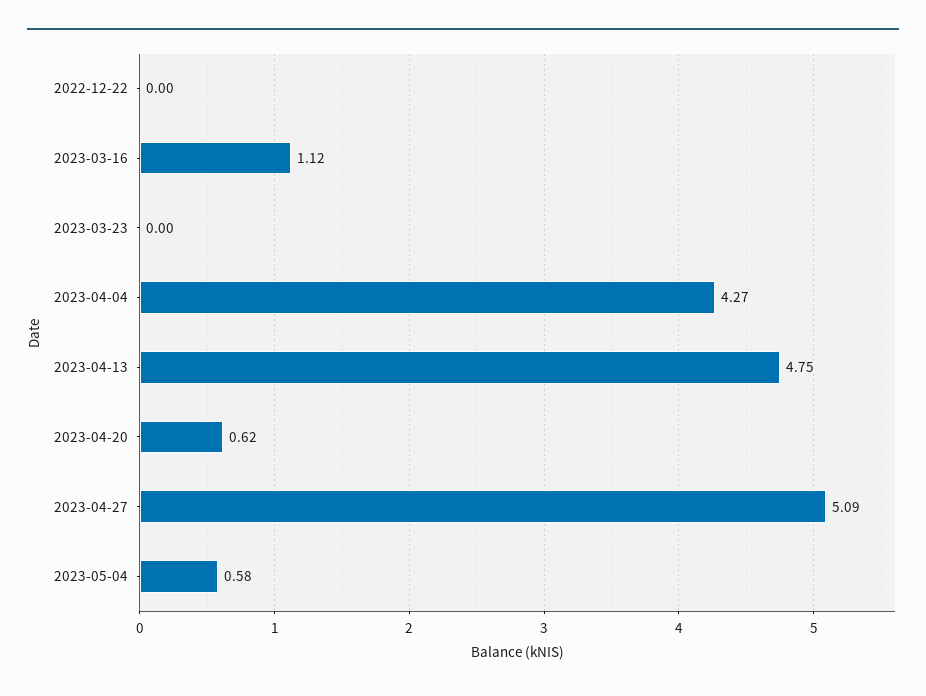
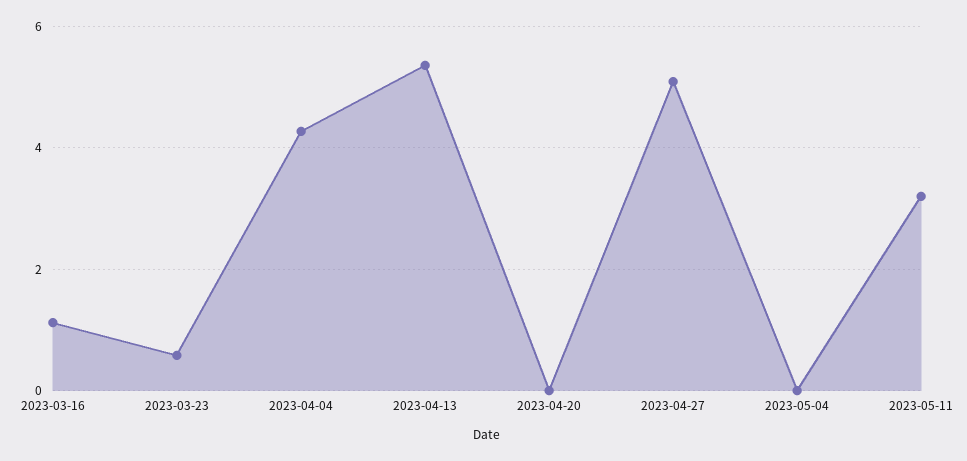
2022-12-22: 0 -> none
2023-03-23: 0 -> 0.6
2023-04-13: 4.75 -> 5.4
2023-04-20: 0.62 -> 0
2023-05-04: 0.58 -> 0
2023-05-11: none -> 3.2

